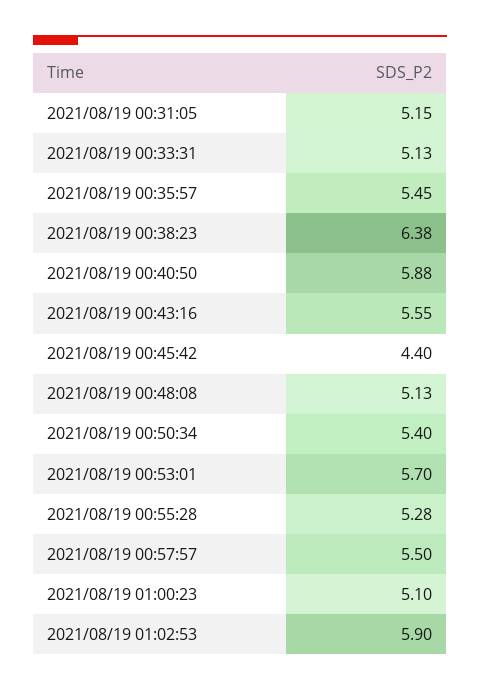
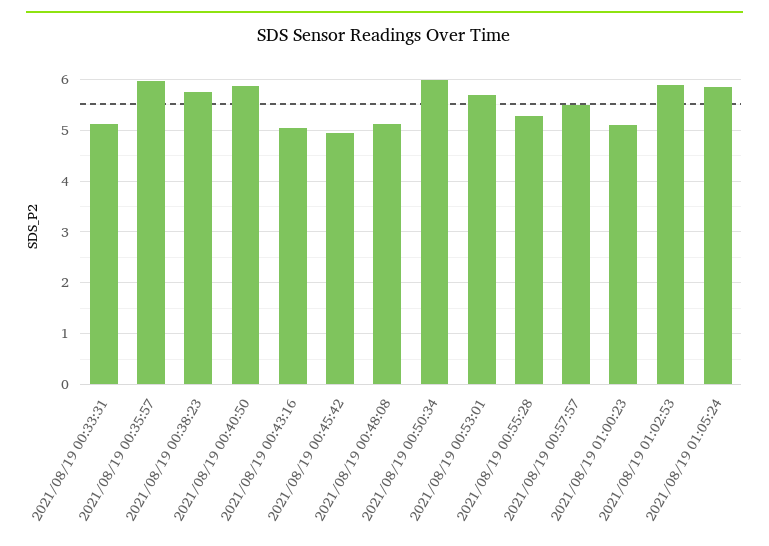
2021/08/19 00:31:05: 5.15 -> none
2021/08/19 00:35:57: 5.45 -> 6
2021/08/19 00:38:23: 6.38 -> 5.8
2021/08/19 00:43:16: 5.55 -> 5
2021/08/19 00:45:42: 4.4 -> 5
2021/08/19 00:50:34: 5.4 -> 6
2021/08/19 01:05:24: none -> 5.8

